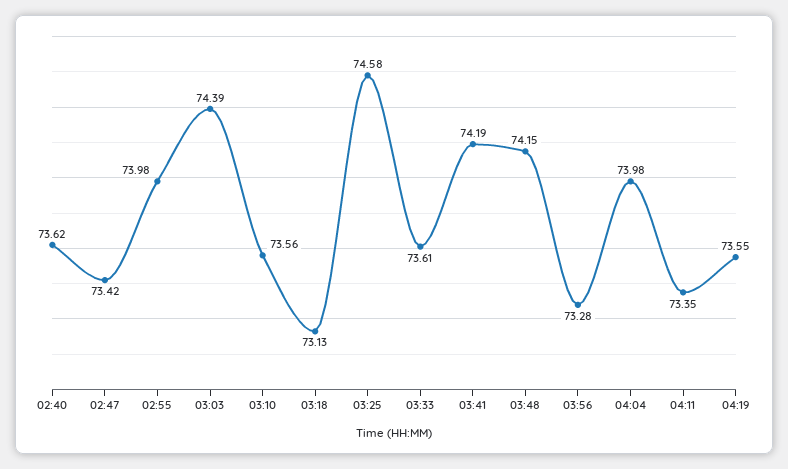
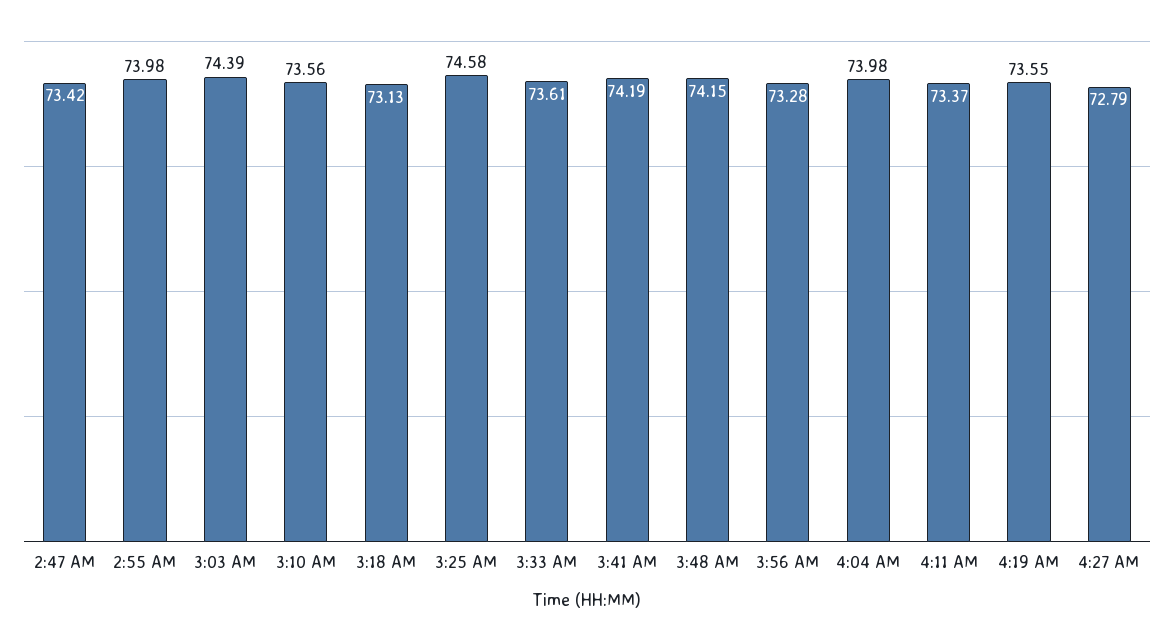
02:40: 73.62 -> none
04:11: 73.35 -> 73.37
4:27 AM: none -> 72.79

